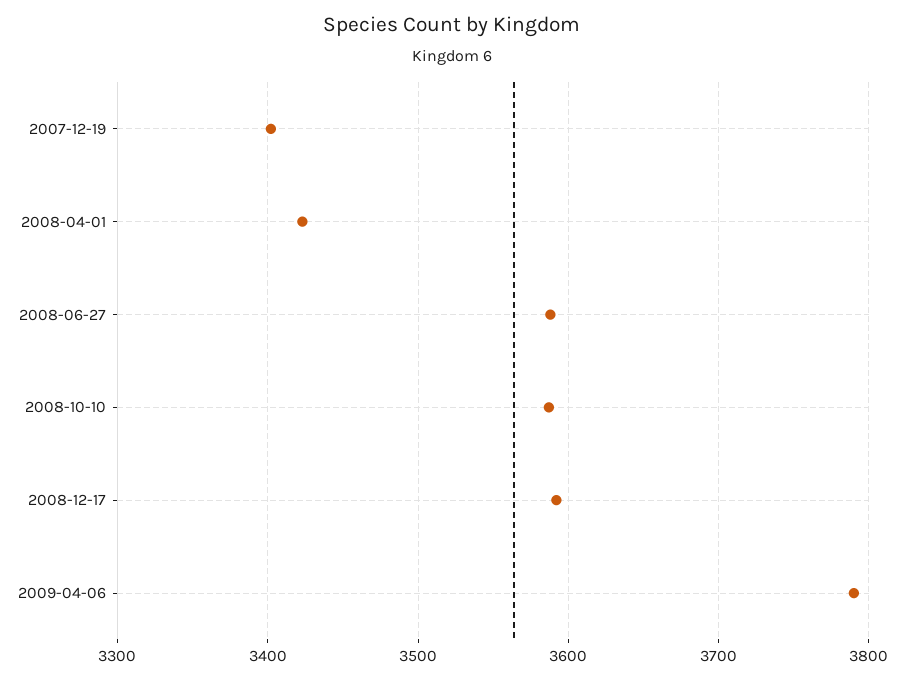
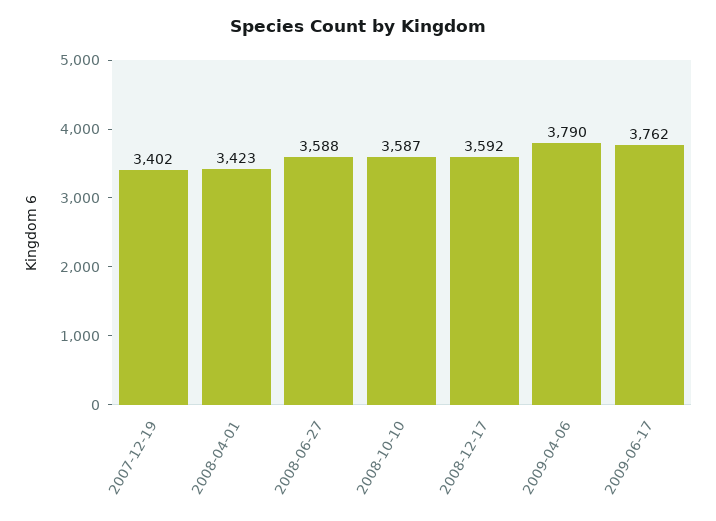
2009-06-17: none -> 3762

